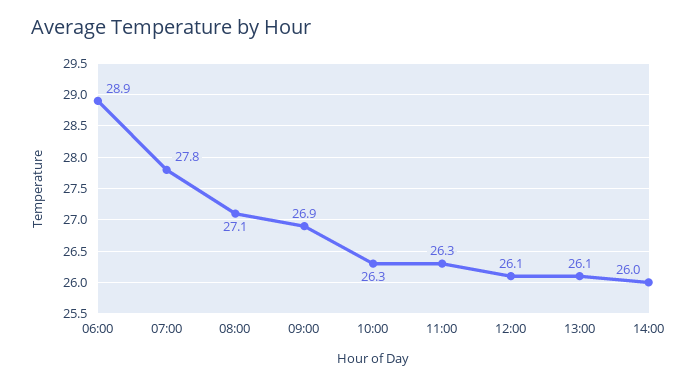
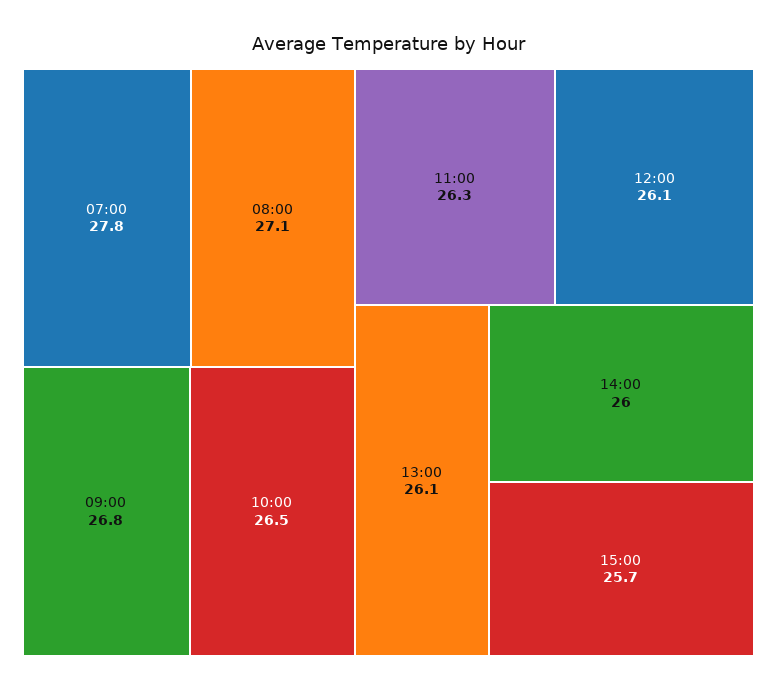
06:00: 28.9 -> none
09:00: 26.9 -> 26.8
10:00: 26.3 -> 26.5
15:00: none -> 25.7

